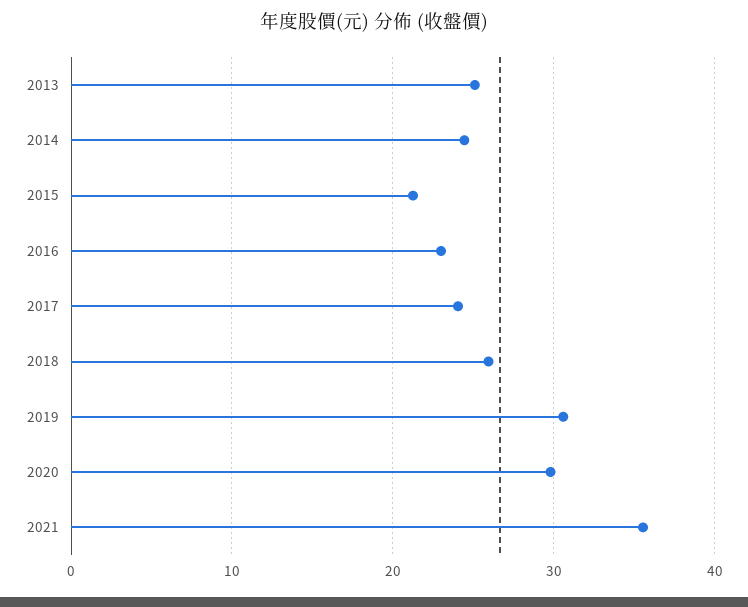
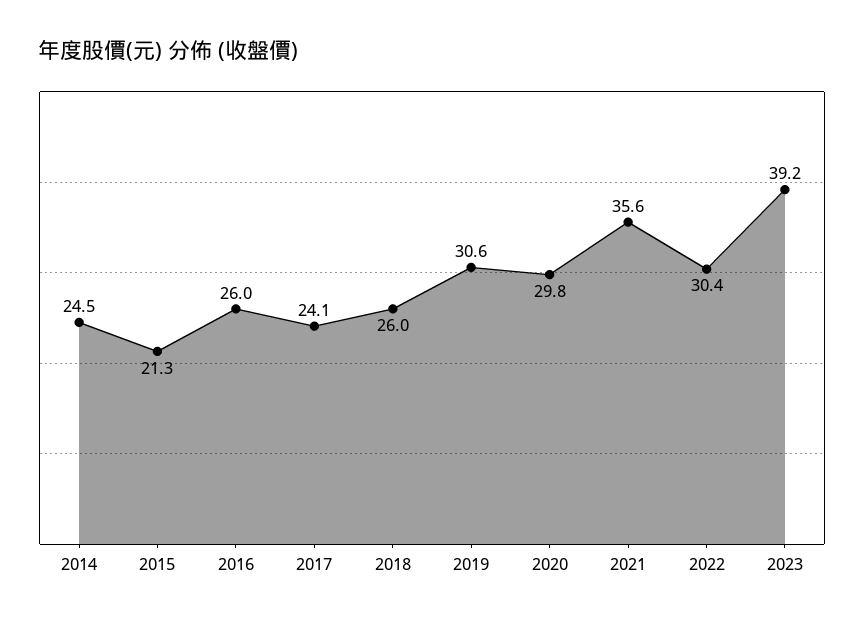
2013: 25 -> none
2016: 23 -> 26
2022: none -> 30.4
2023: none -> 39.2

